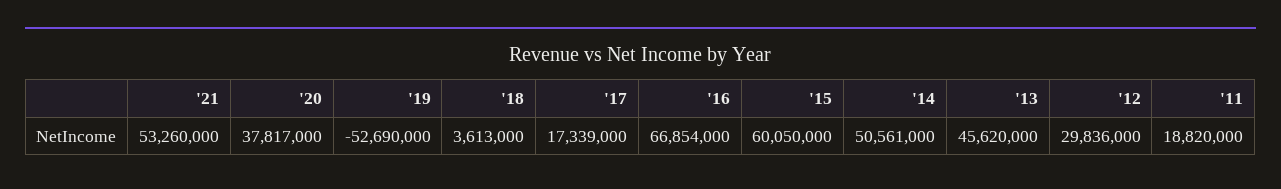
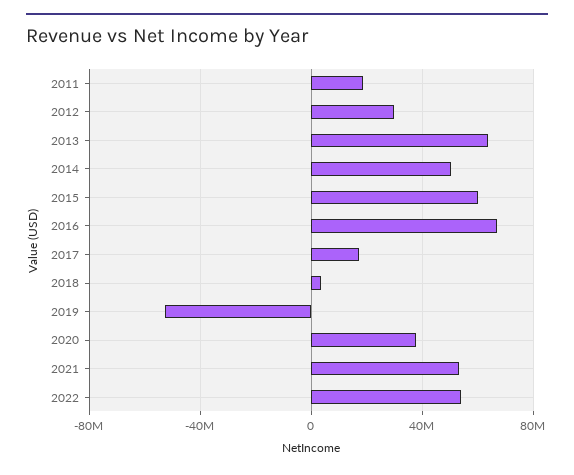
'13: 45620000 -> 65000000
2022: none -> 55000000

